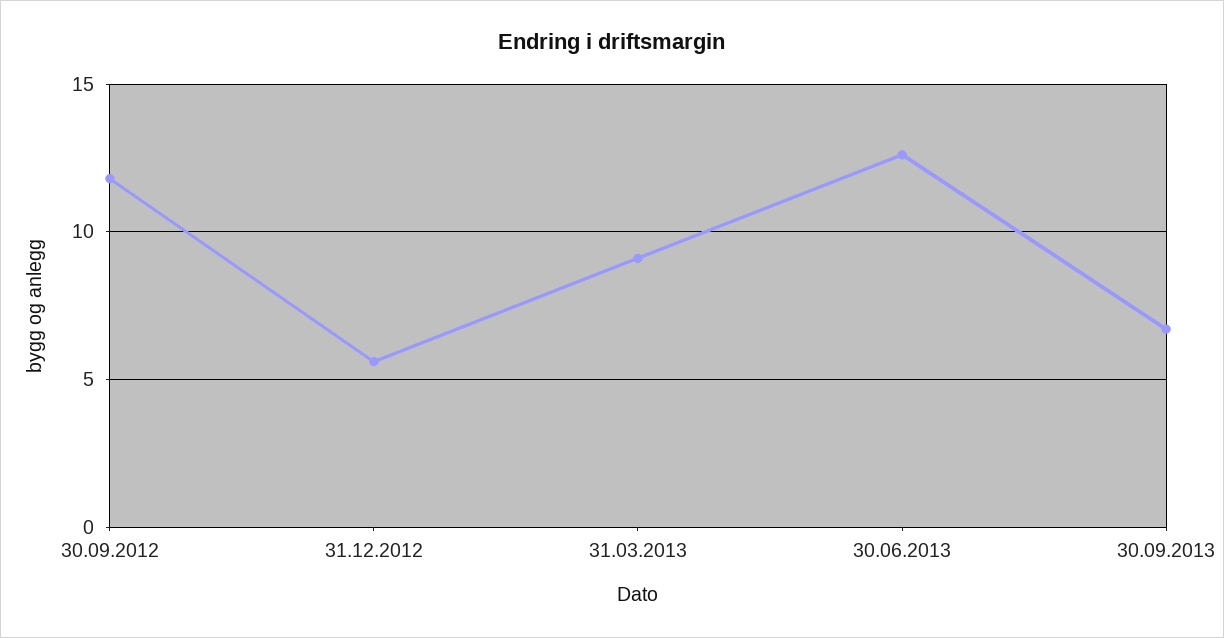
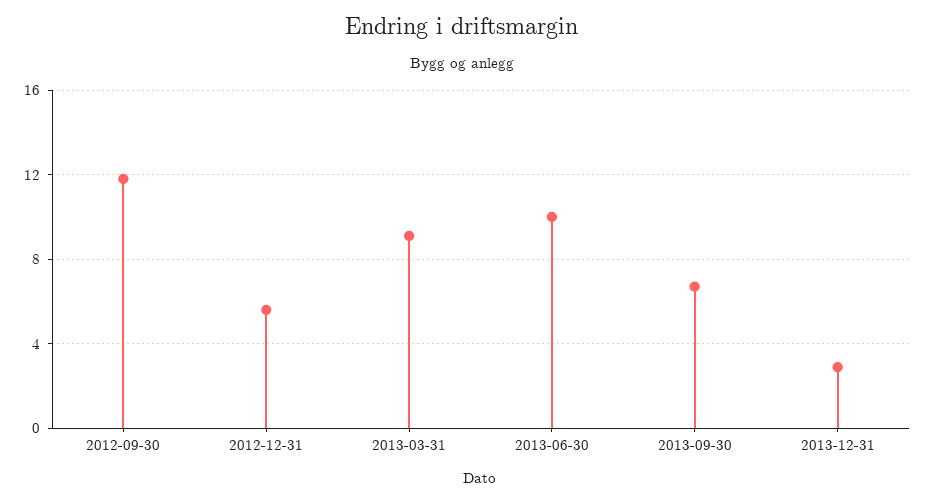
30.06.2013: 12.5 -> 10
2013-12-31: none -> 3

